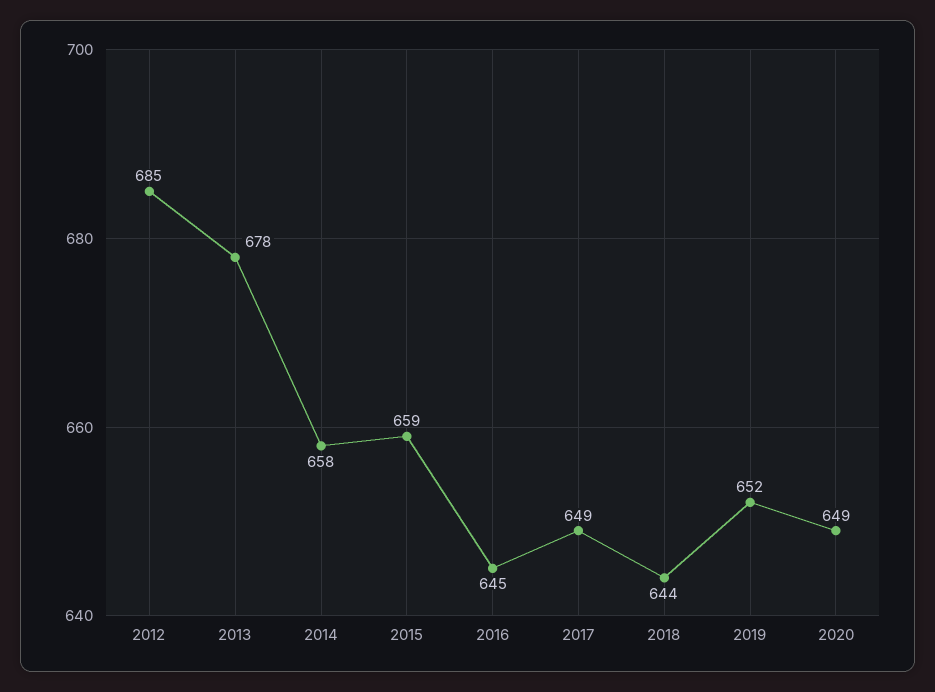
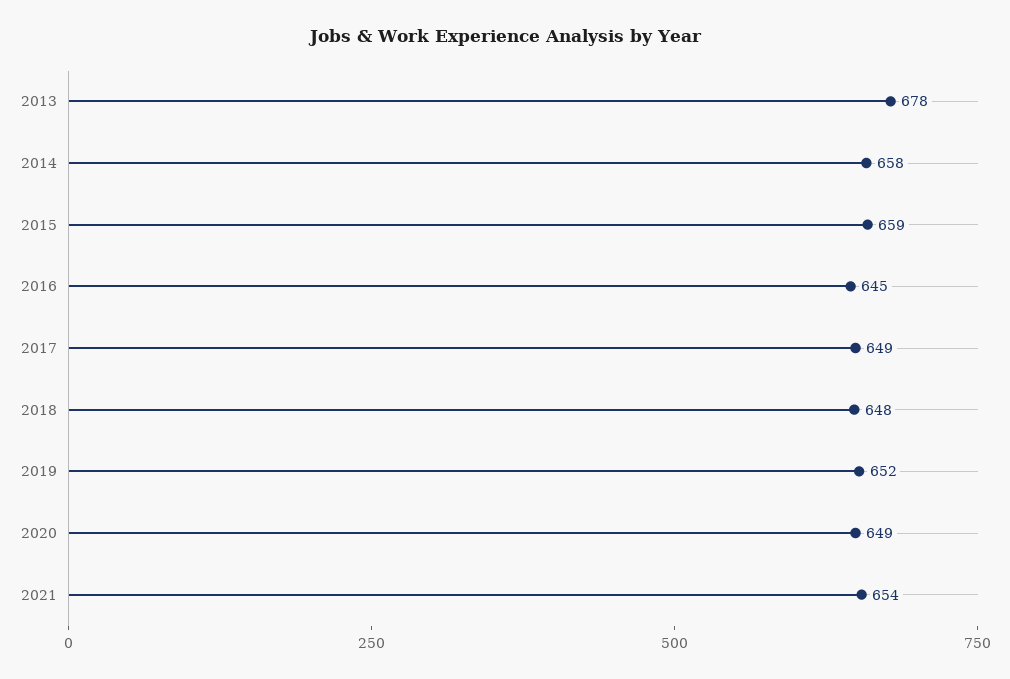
2012: 685 -> none
2018: 644 -> 648
2021: none -> 654

